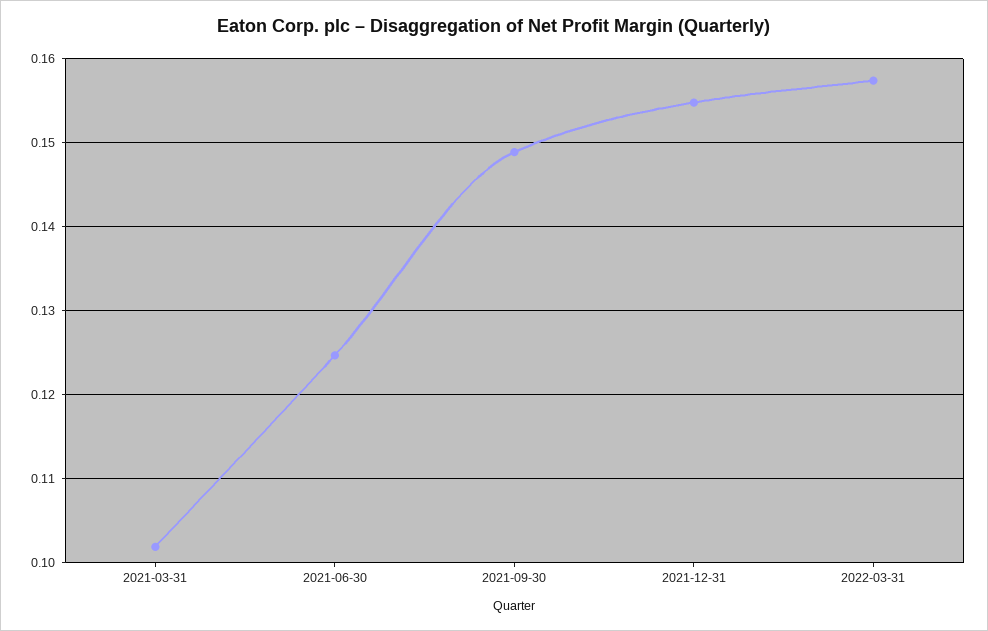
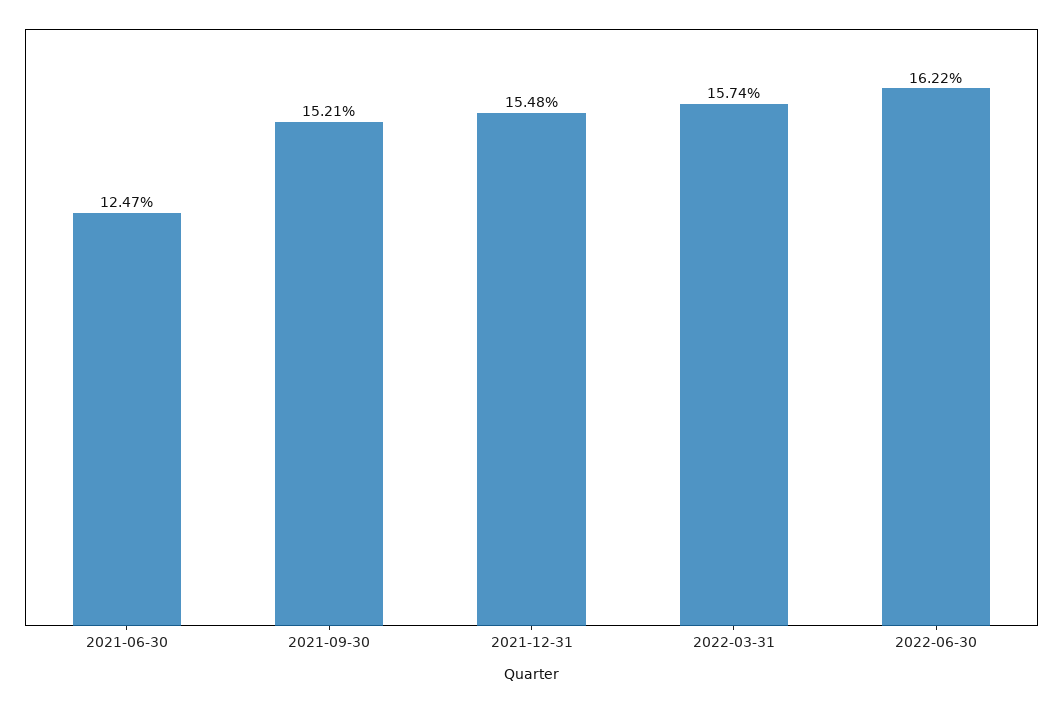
2021-03-31: 0.102 -> none
2021-09-30: 0.149 -> 0.1521
2022-06-30: none -> 0.1622

